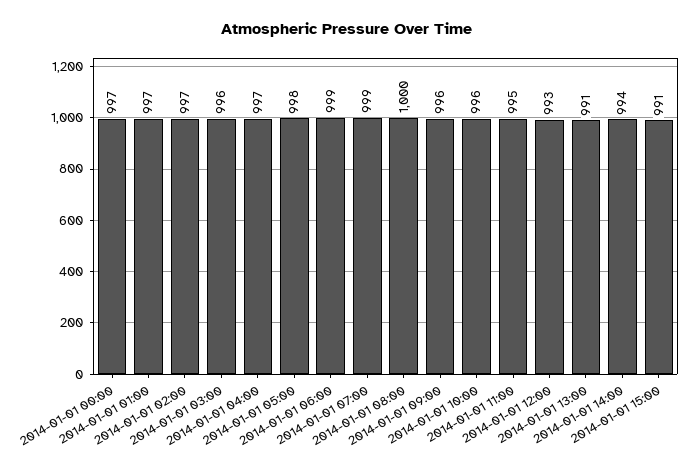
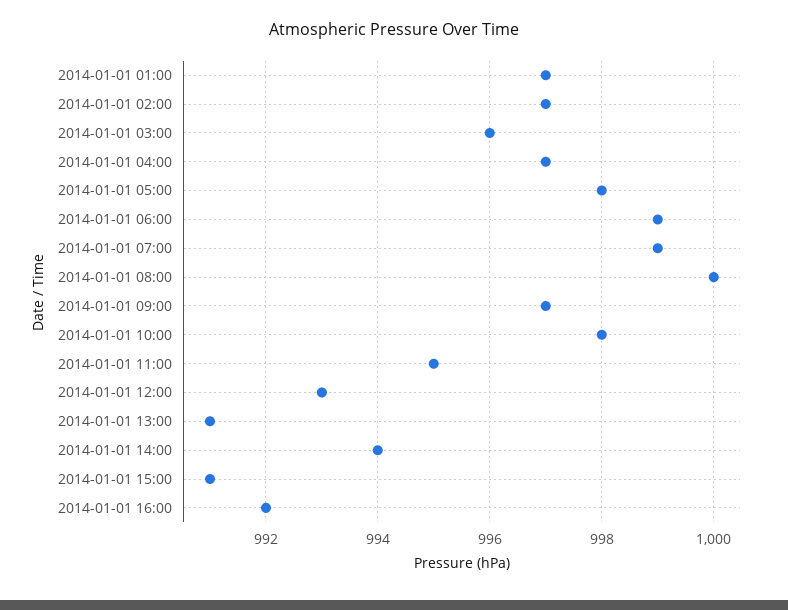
2014-01-01 00:00: 997 -> none
2014-01-01 09:00: 996 -> 997
2014-01-01 10:00: 996 -> 998
2014-01-01 16:00: none -> 992

